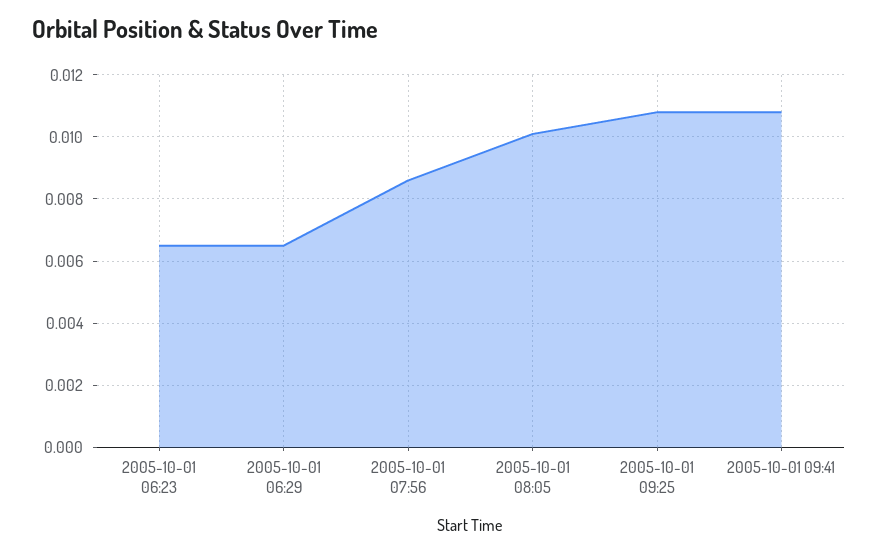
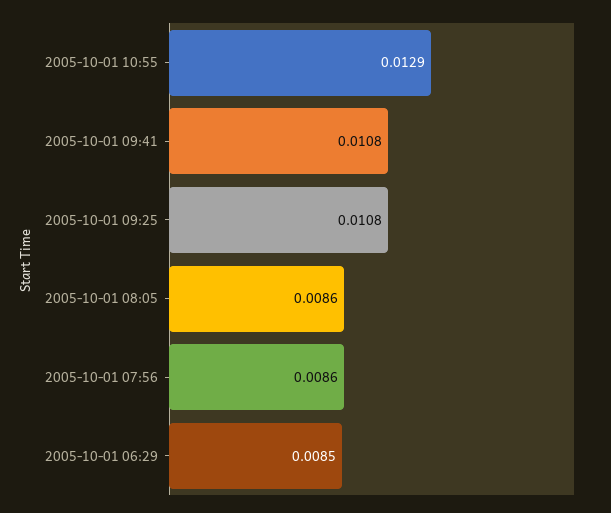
2005-10-01 06:23: 0.0065 -> none
2005-10-01 06:29: 0.0065 -> 0.0085
2005-10-01 08:05: 0.01 -> 0.0086
2005-10-01 10:55: none -> 0.0129

